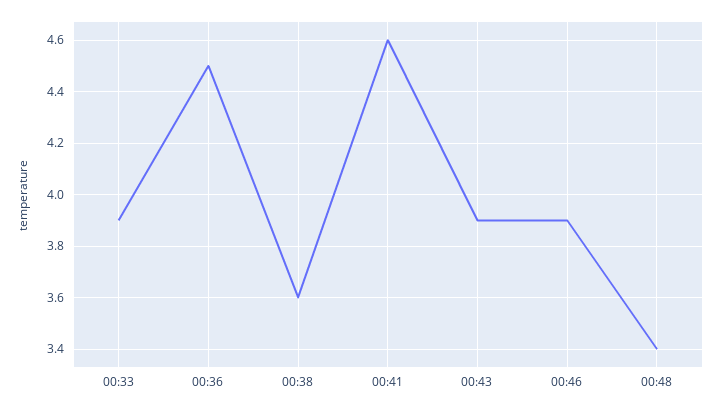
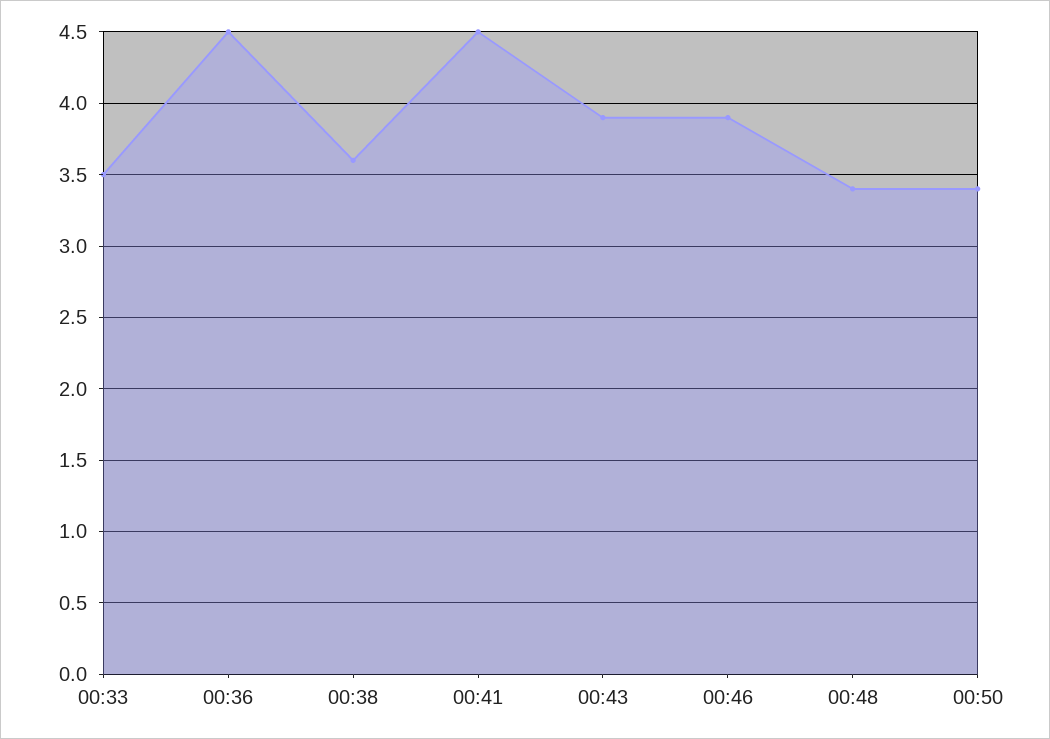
00:33: 3.9 -> 3.5
00:41: 4.6 -> 4.5
00:50: none -> 3.4

